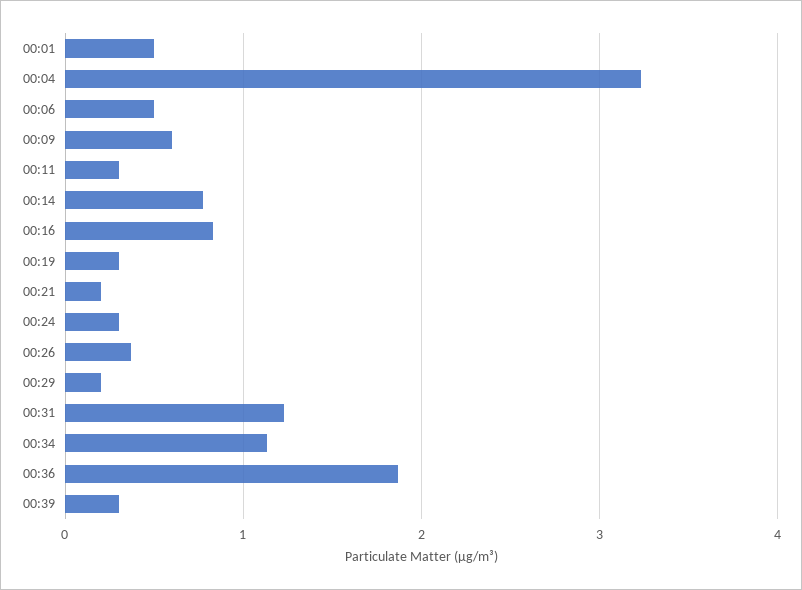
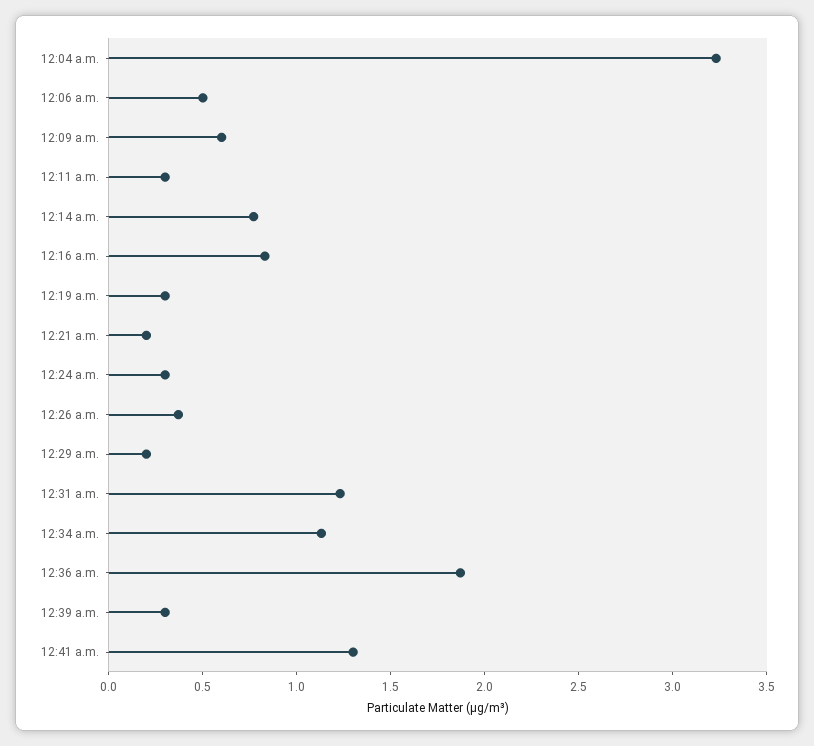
00:01: 0.5 -> none
12:41 a.m.: none -> 1.3

